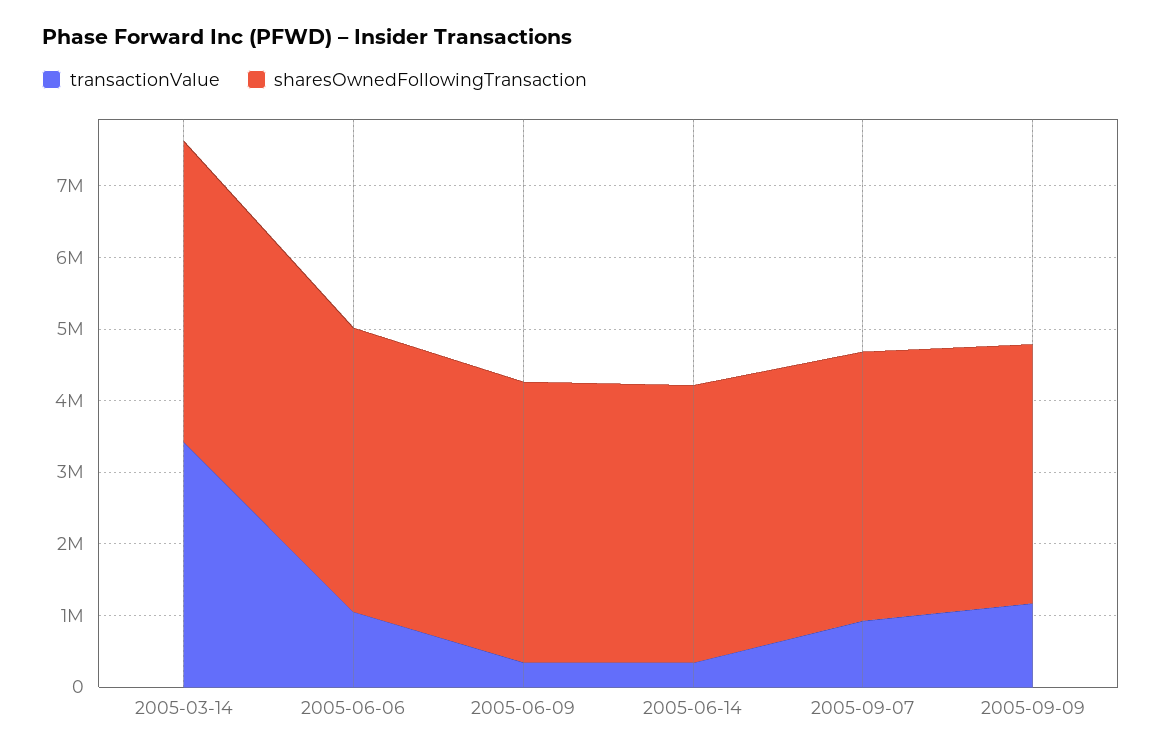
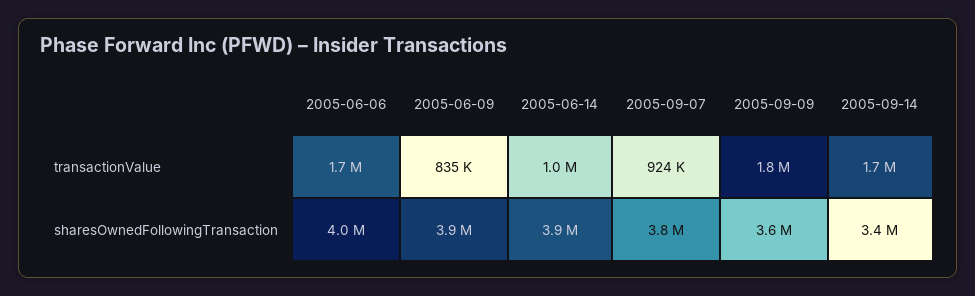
transactionValue, 2005-03-14: 3400000 -> none
sharesOwnedFollowingTransaction, 2005-03-14: 4200000 -> none
transactionValue, 2005-06-06: 1000000 -> 1700000
transactionValue, 2005-06-09: 400000 -> 835000
transactionValue, 2005-06-14: 400000 -> 1000000
transactionValue, 2005-09-09: 1200000 -> 1800000
transactionValue, 2005-09-14: none -> 1700000
sharesOwnedFollowingTransaction, 2005-09-14: none -> 3400000

